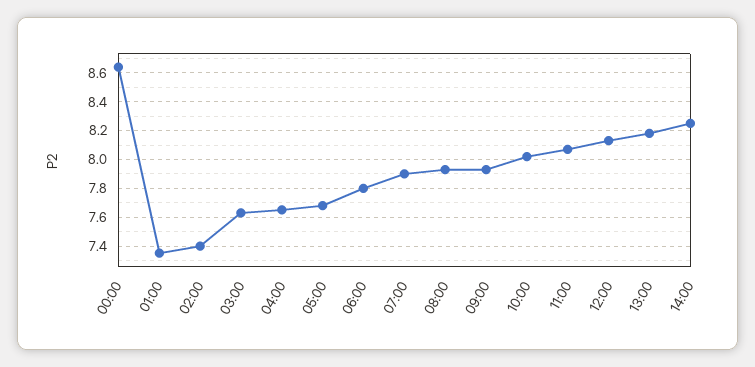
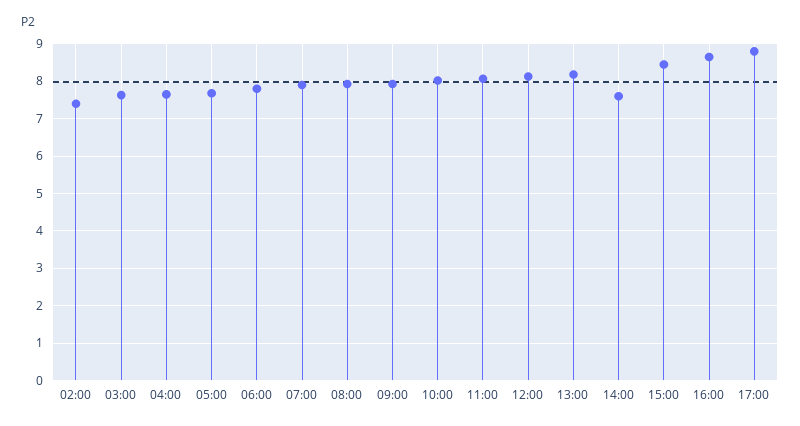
00:00: 8.65 -> none
01:00: 7.35 -> none
14:00: 8.25 -> 7.6
15:00: none -> 8.4
16:00: none -> 8.6
17:00: none -> 8.8

